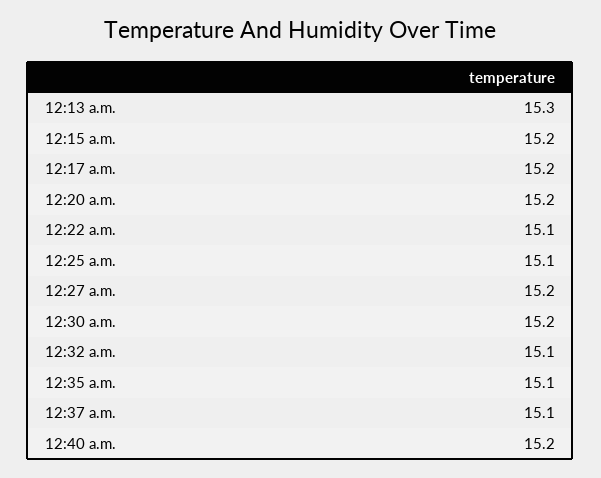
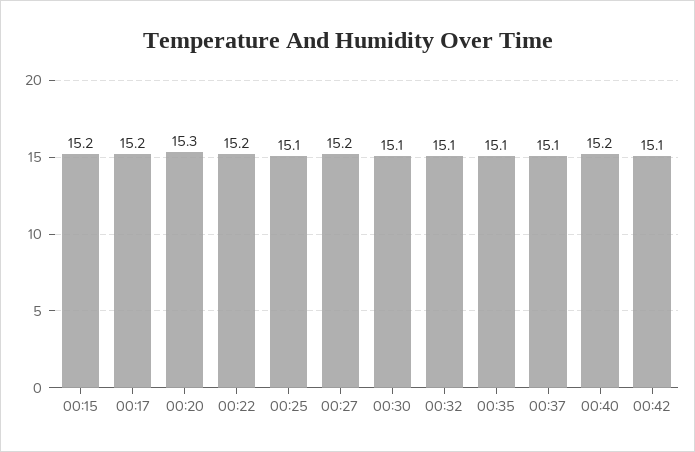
12:13 a.m.: 15.3 -> none
12:20 a.m.: 15.2 -> 15.3
12:22 a.m.: 15.1 -> 15.2
12:30 a.m.: 15.2 -> 15.1
00:42: none -> 15.1

